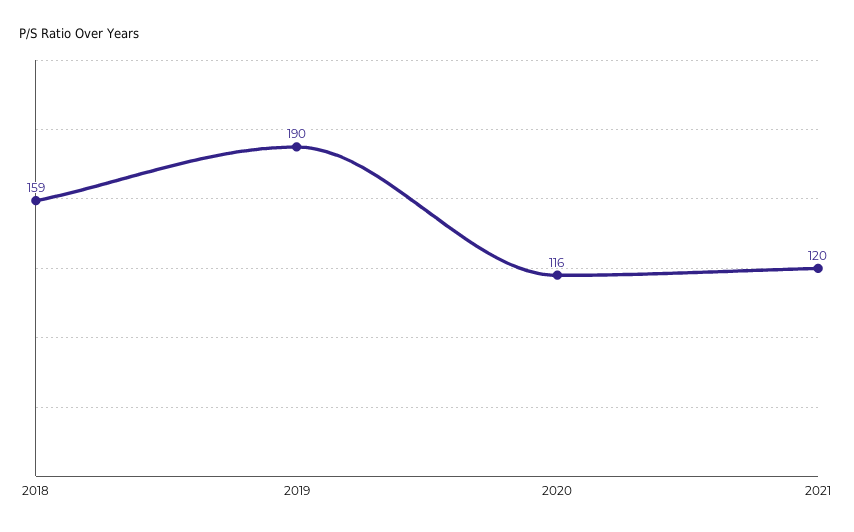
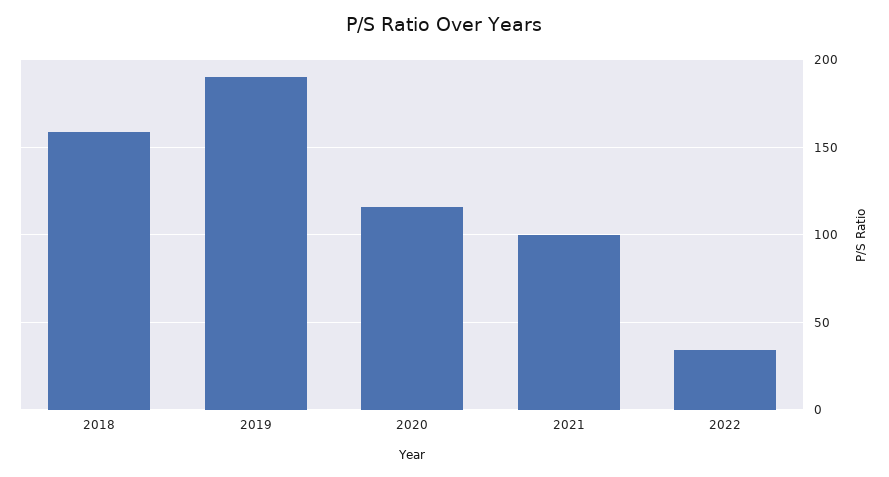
2021: 120 -> 100
2022: none -> 35

